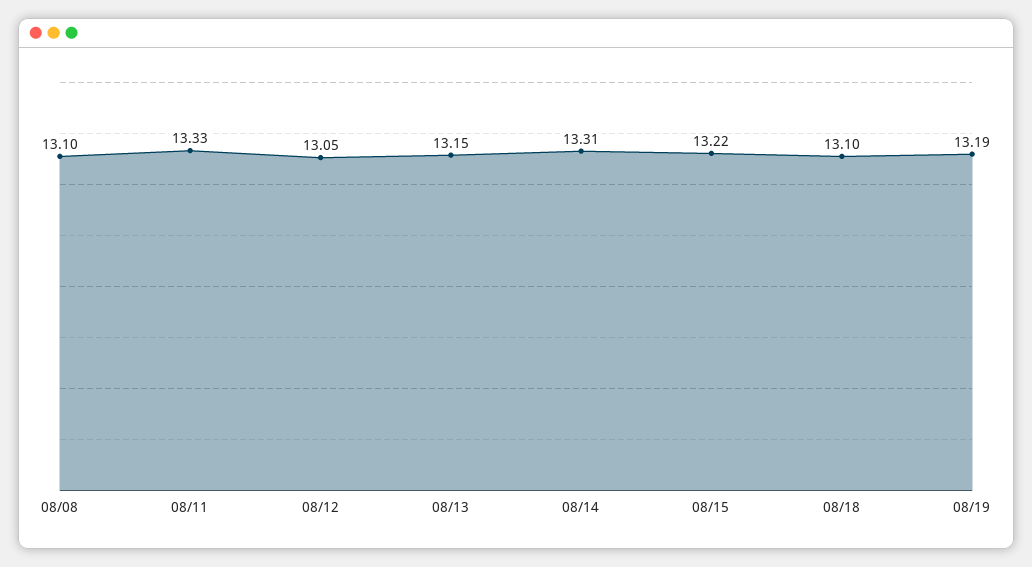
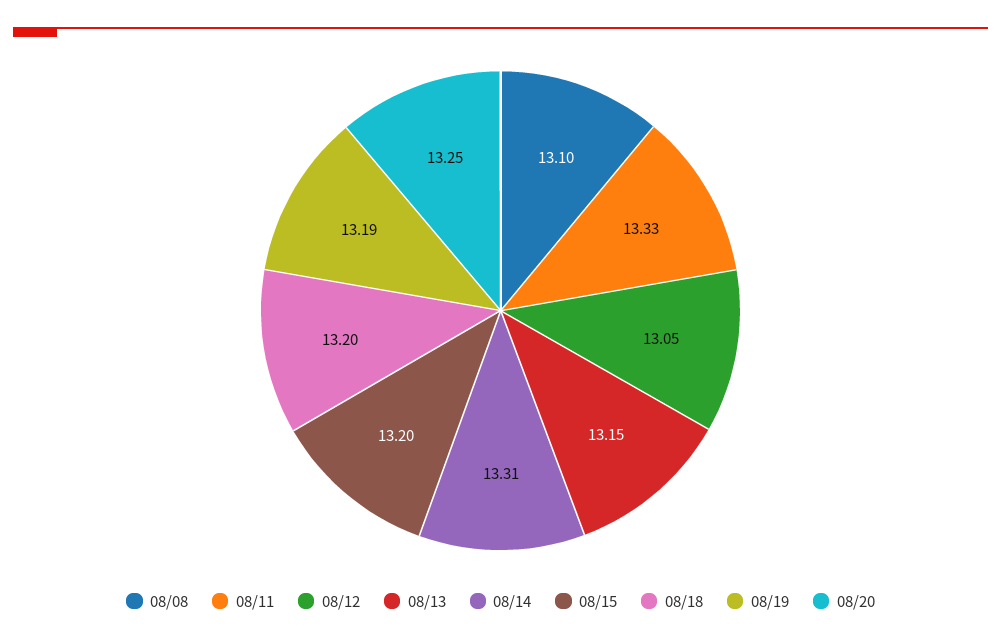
08/15: 13.22 -> 13.2
08/18: 13.1 -> 13.2
08/20: none -> 13.25

